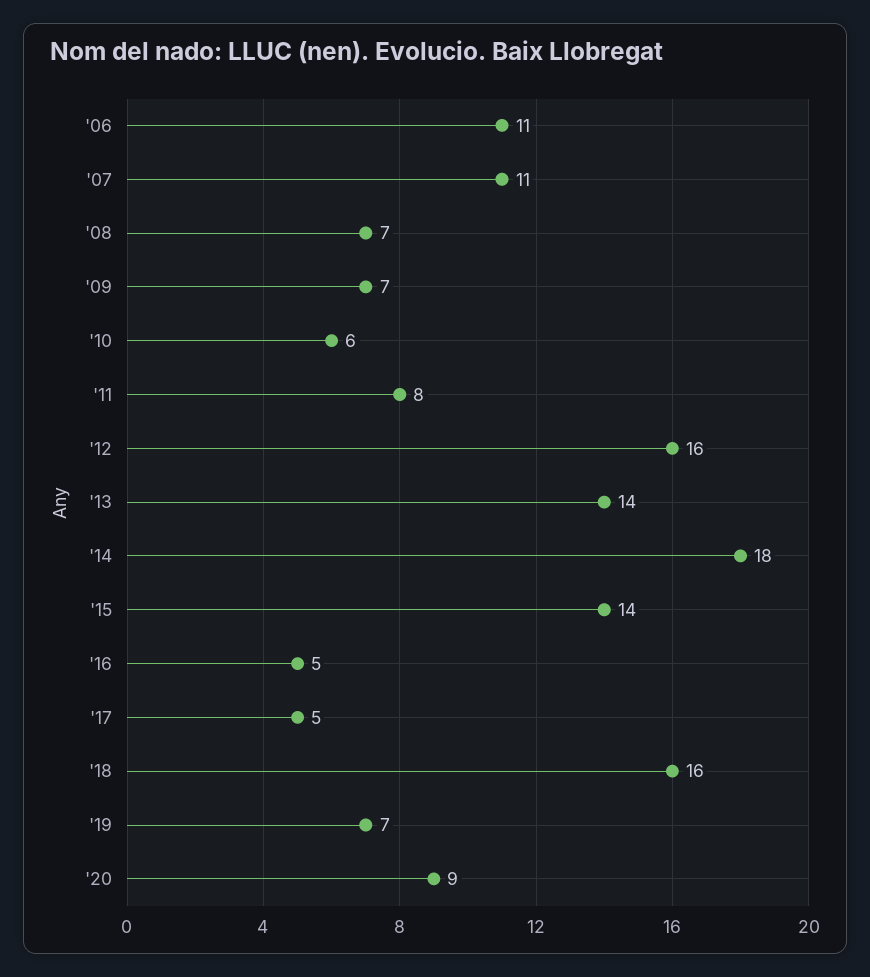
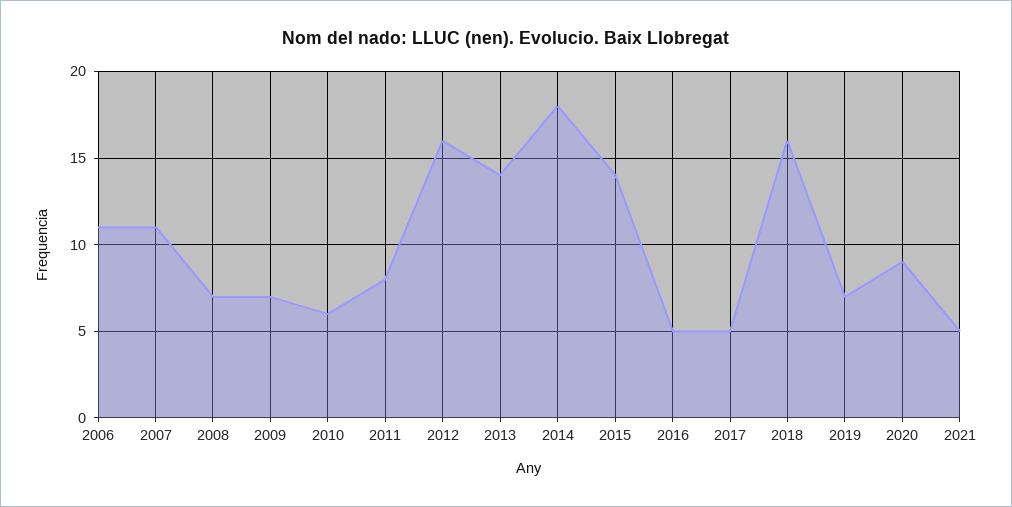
2021: none -> 5

